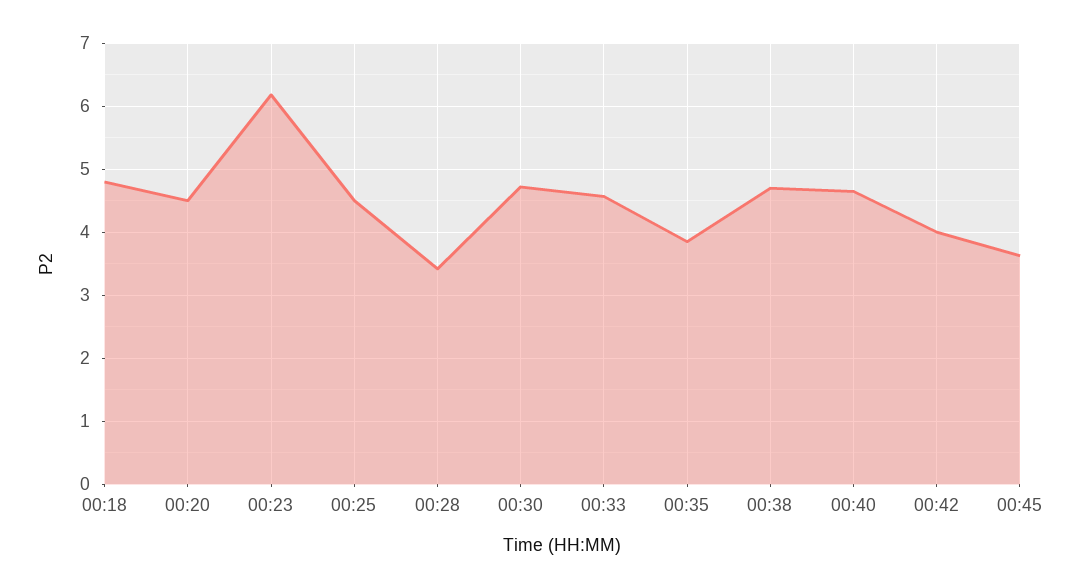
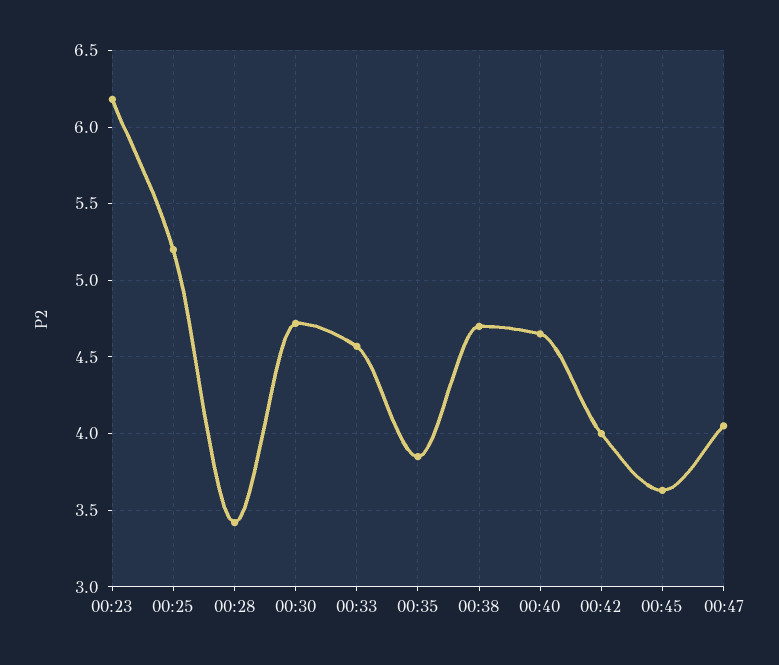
00:18: 4.8 -> none
00:20: 4.5 -> none
00:25: 4.5 -> 5.2
00:47: none -> 4.05

